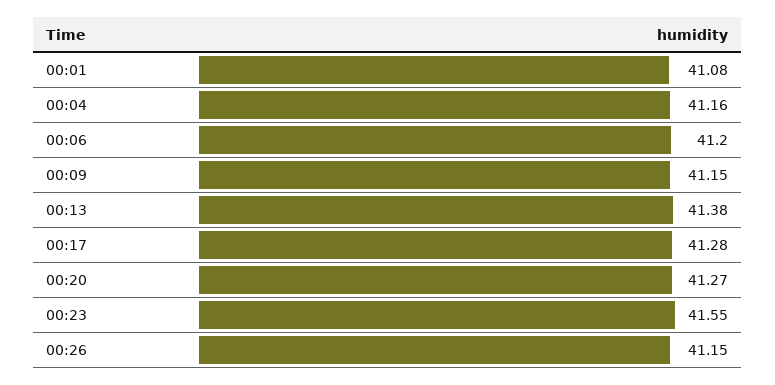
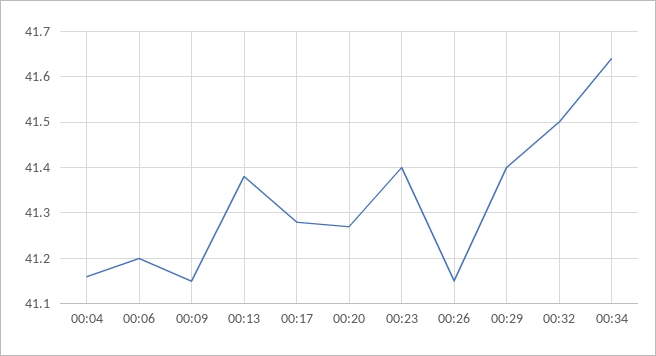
00:01: 41.08 -> none
00:23: 41.55 -> 41.4
00:29: none -> 41.4
00:32: none -> 41.5
00:34: none -> 41.65

